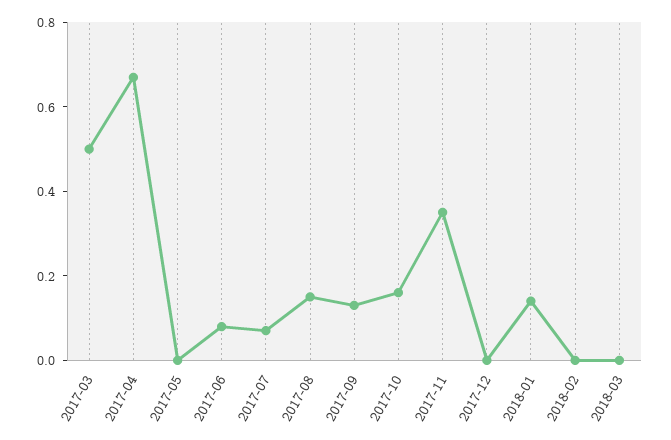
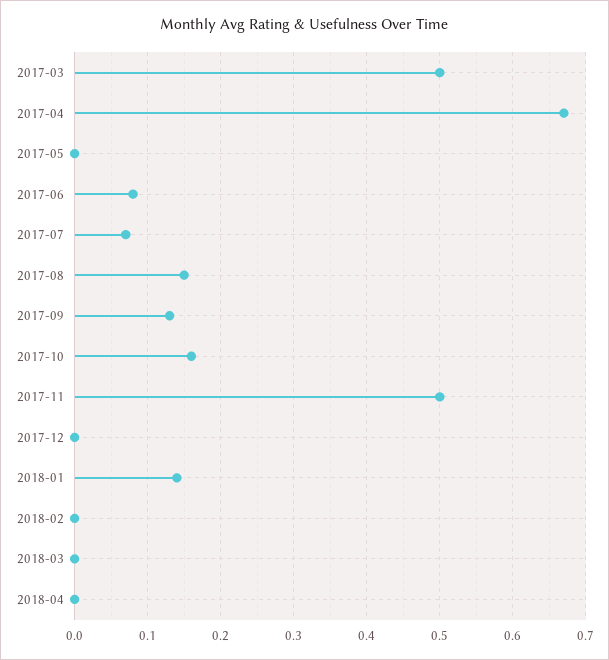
2017-11: 0.35 -> 0.5
2018-04: none -> 0

